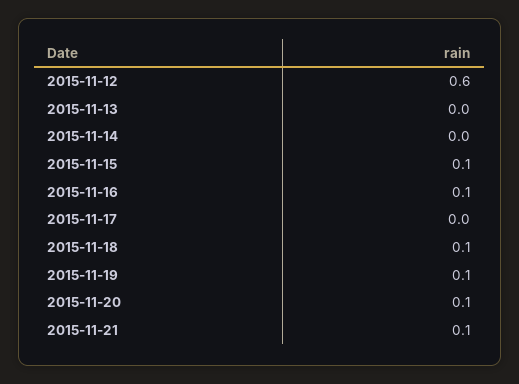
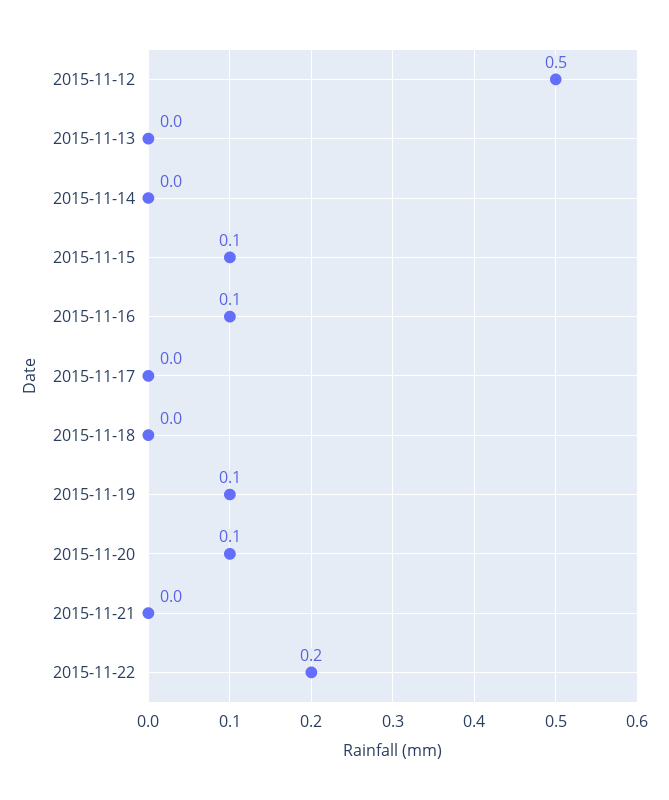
2015-11-12: 0.6 -> 0.5
2015-11-18: 0.1 -> 0
2015-11-21: 0.1 -> 0
2015-11-22: none -> 0.2

